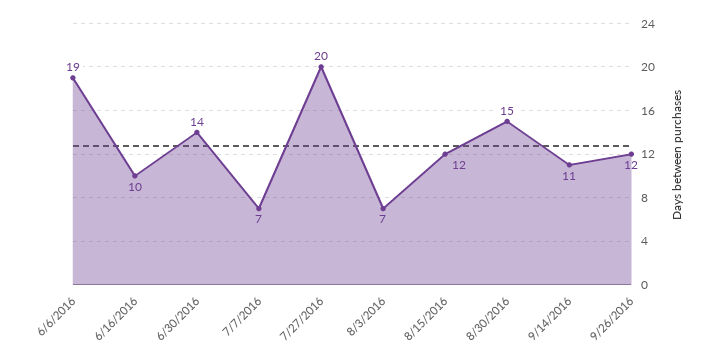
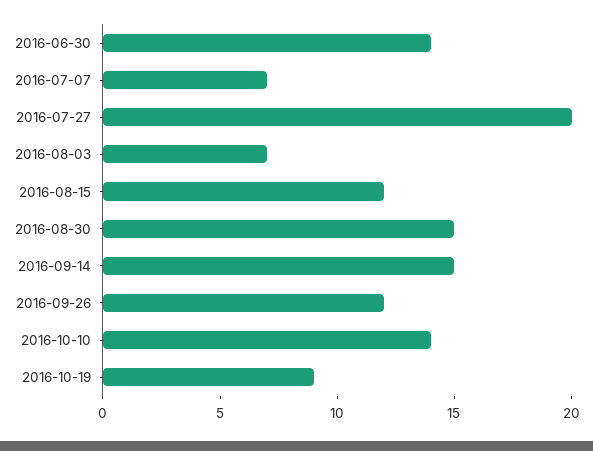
6/6/2016: 19 -> none
6/16/2016: 10 -> none
9/14/2016: 11 -> 15
2016-10-10: none -> 14
2016-10-19: none -> 9

